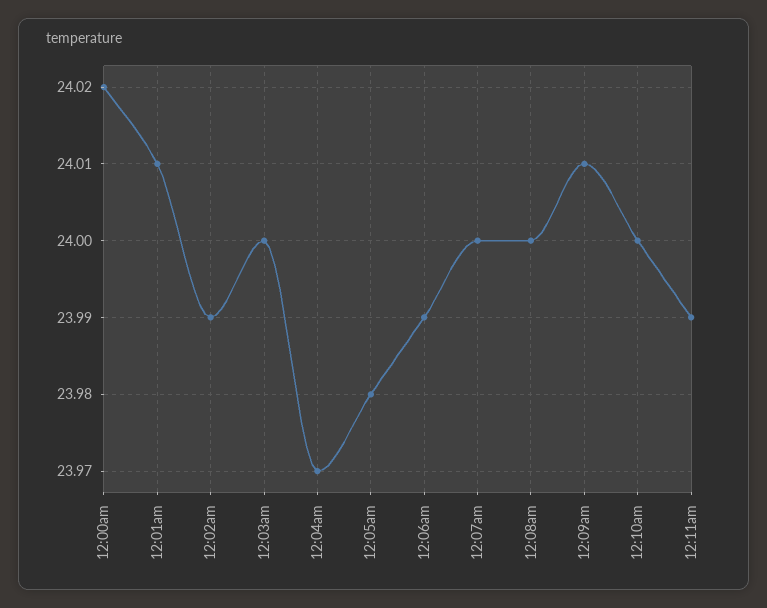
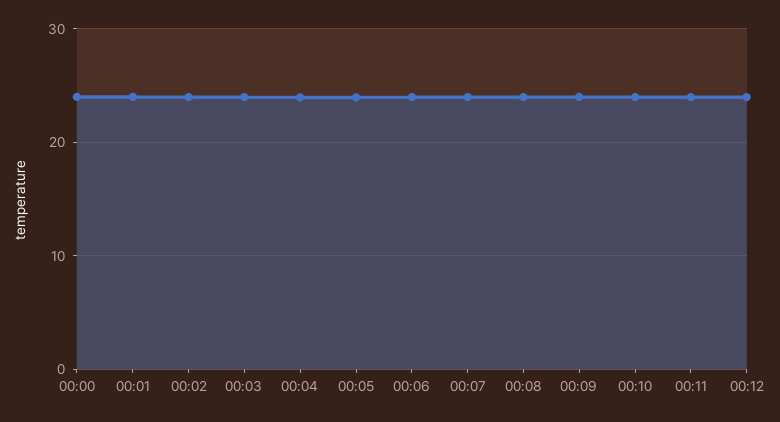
00:12: none -> 24

